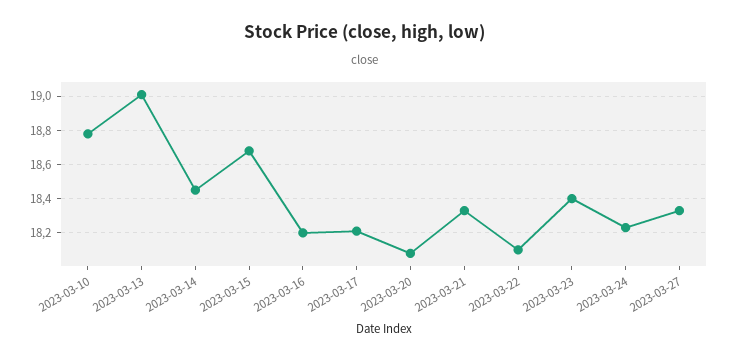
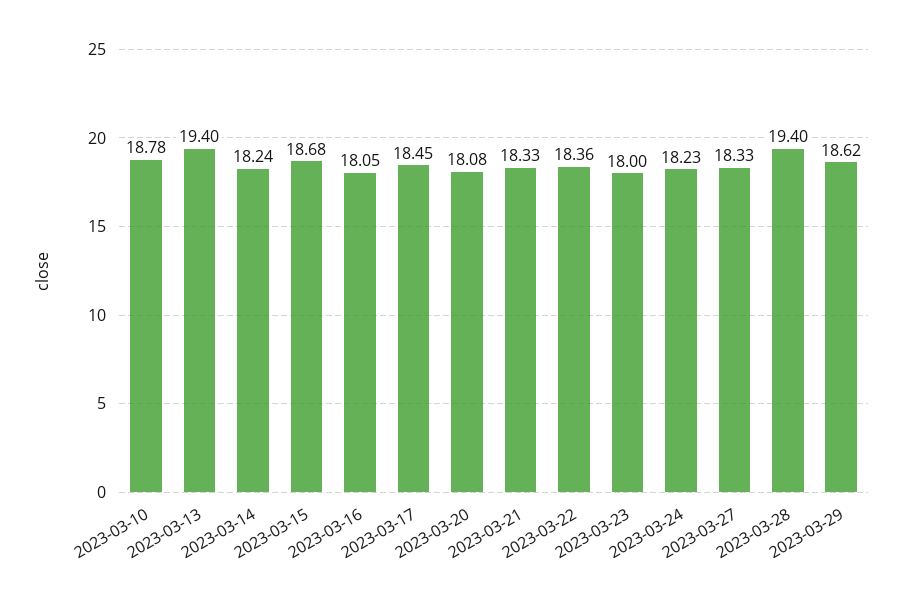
2023-03-13: 19 -> 19.4
2023-03-14: 18.45 -> 18.24
2023-03-16: 18.2 -> 18.05
2023-03-17: 18.2 -> 18.45
2023-03-22: 18.1 -> 18.36
2023-03-23: 18.4 -> 18
2023-03-28: none -> 19.4
2023-03-29: none -> 18.62

